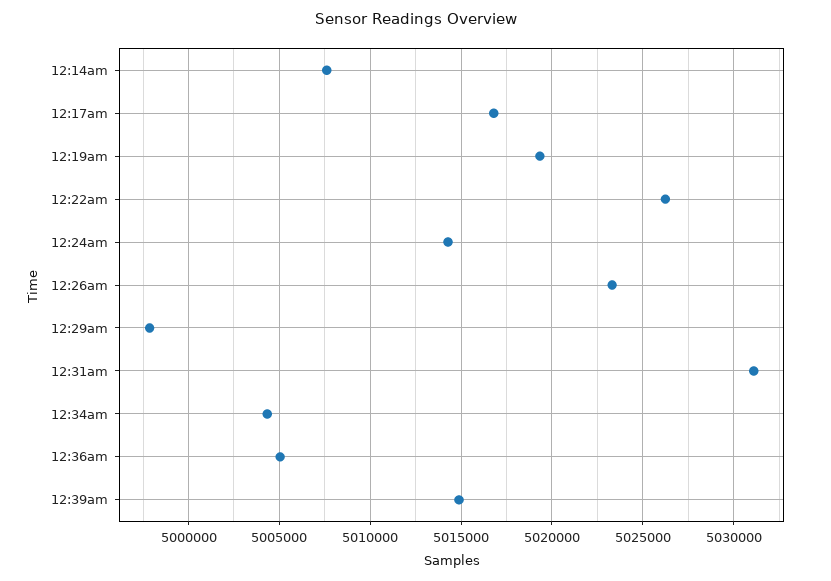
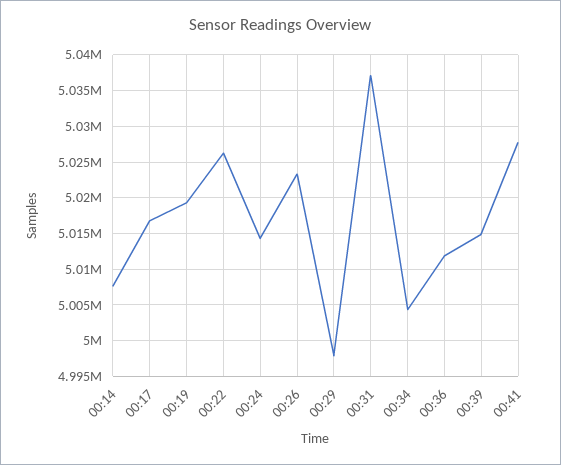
12:31am: 5031000 -> 5037000
12:36am: 5005000 -> 5012000
00:41: none -> 5028000

